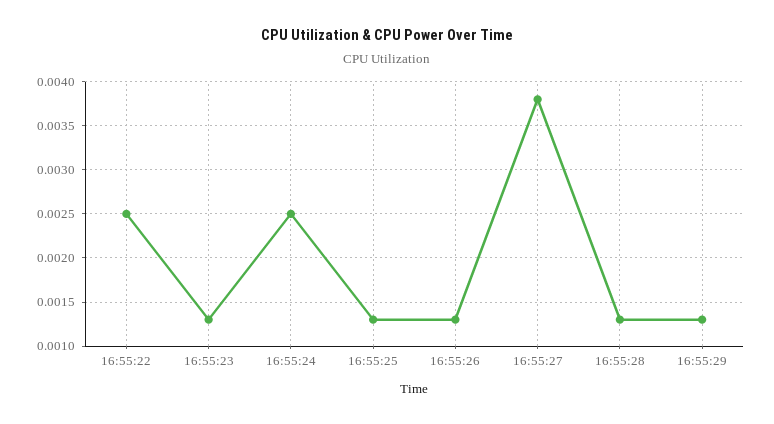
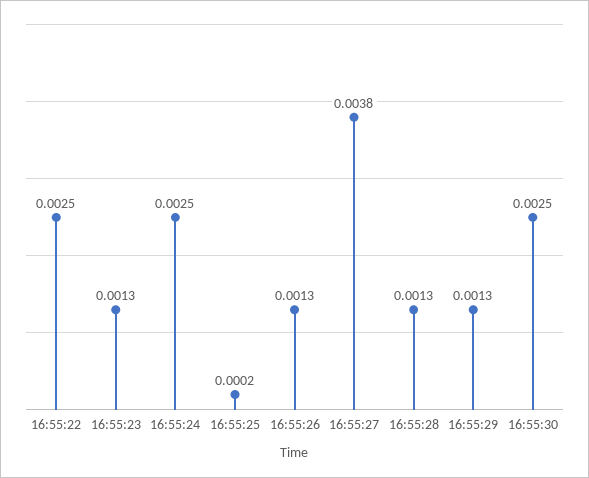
16:55:25: 0.0013 -> 0.0002
16:55:30: none -> 0.0025

